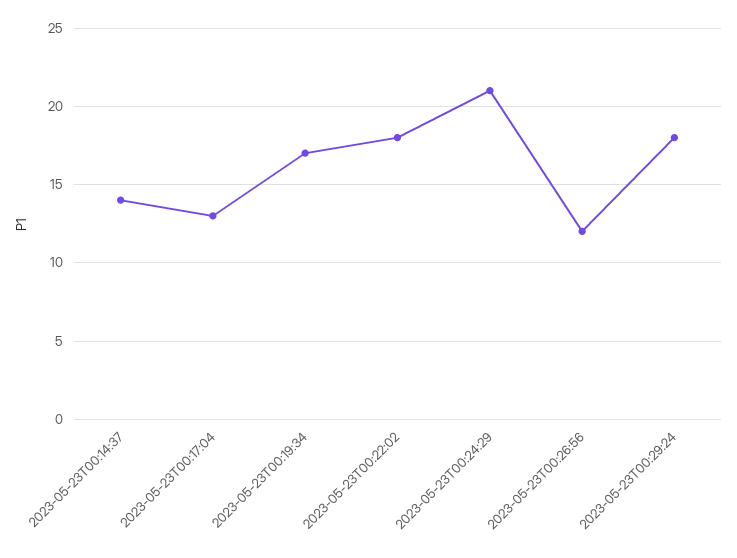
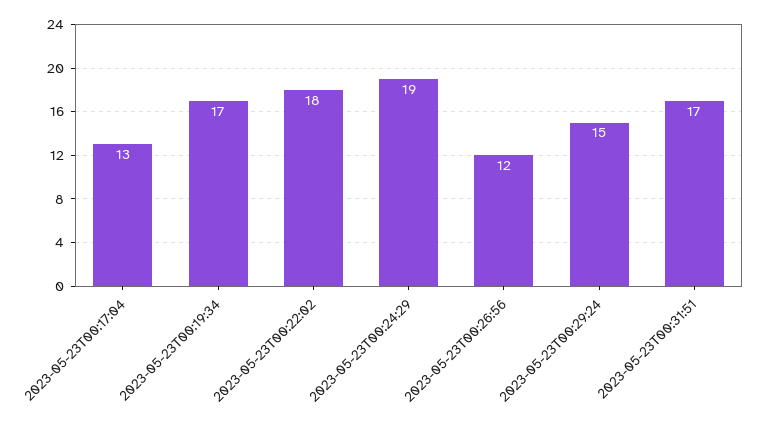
2023-05-23T00:14:37: 14 -> none
2023-05-23T00:24:29: 21 -> 19
2023-05-23T00:29:24: 18 -> 15
2023-05-23T00:31:51: none -> 17

